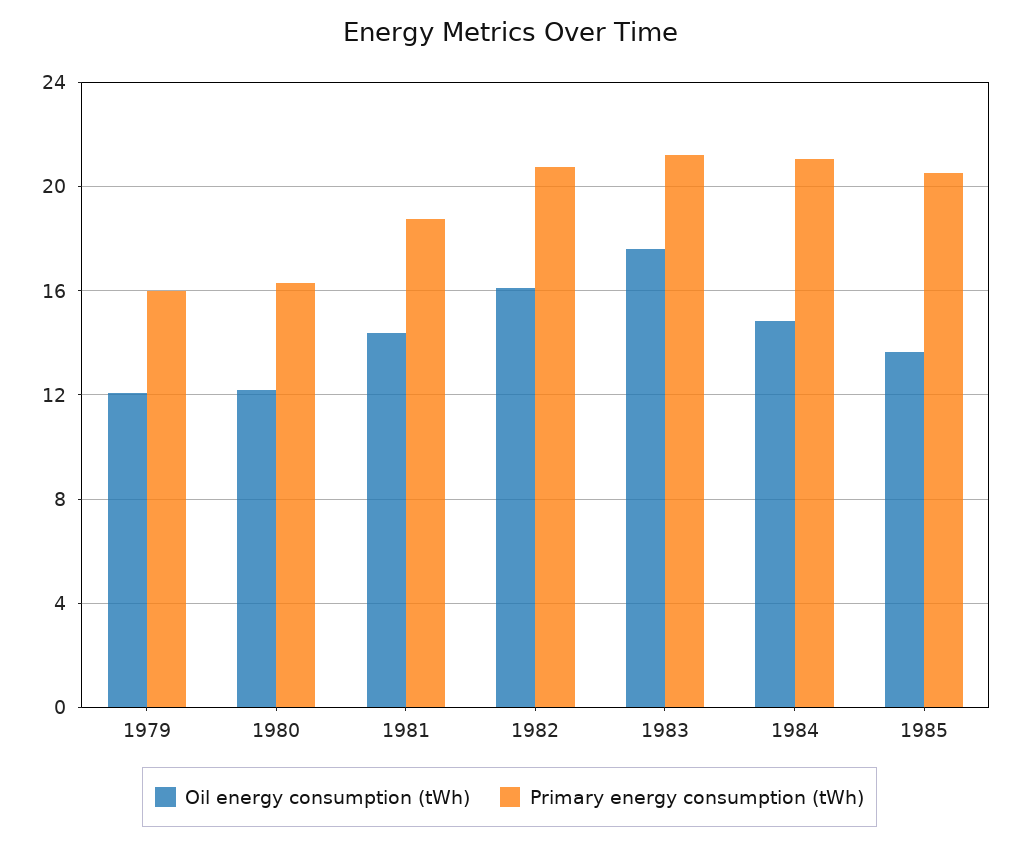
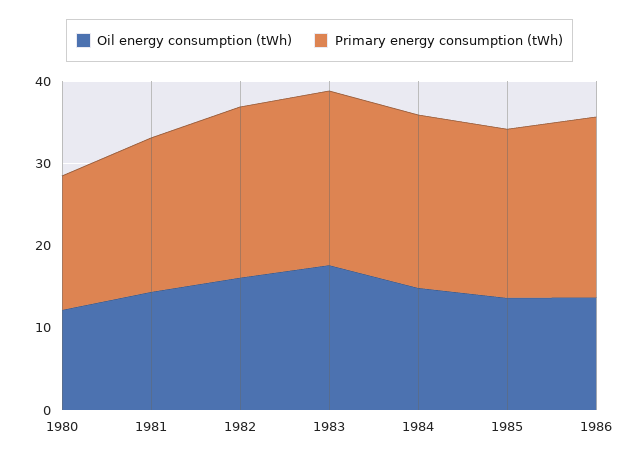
Oil energy consumption (tWh), 1979: 12 -> none
Primary energy consumption (tWh), 1979: 16 -> none
Oil energy consumption (tWh), 1986: none -> 14
Primary energy consumption (tWh), 1986: none -> 22

